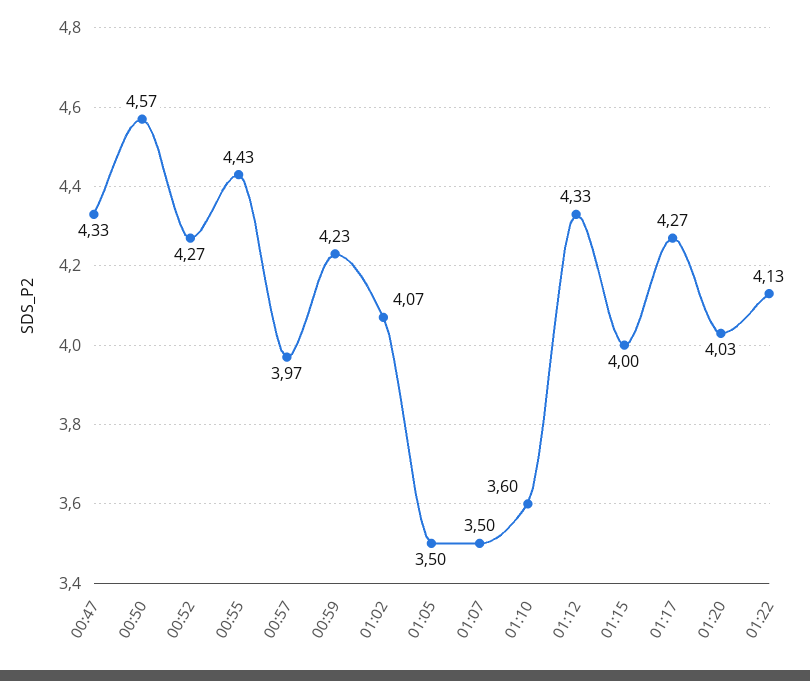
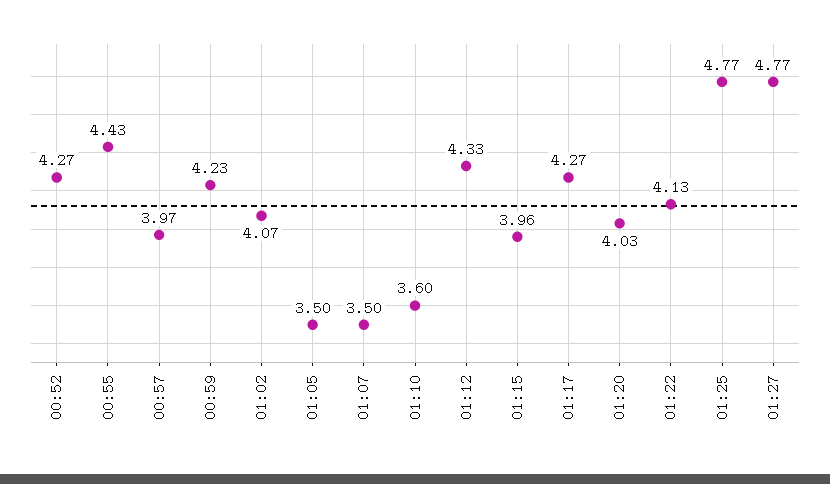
00:47: 4.33 -> none
00:50: 4.57 -> none
01:15: 4 -> 3.96
01:25: none -> 4.77
01:27: none -> 4.77

